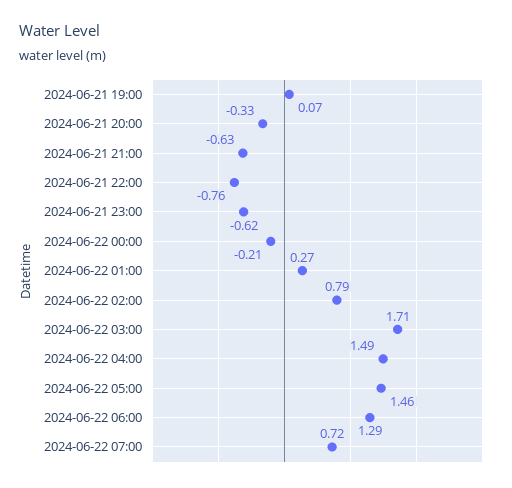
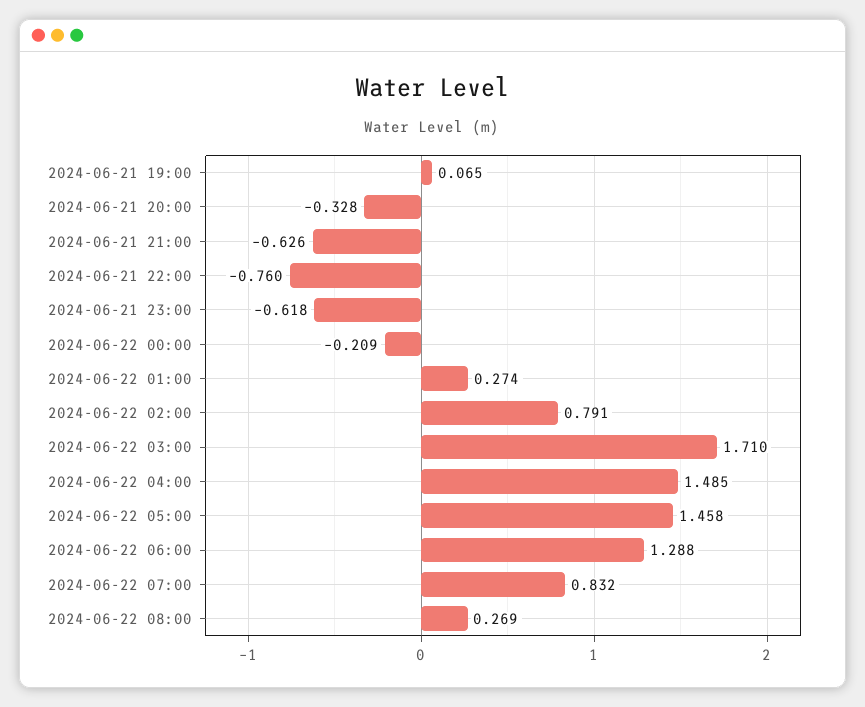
2024-06-22 07:00: 0.72 -> 0.832
2024-06-22 08:00: none -> 0.269

